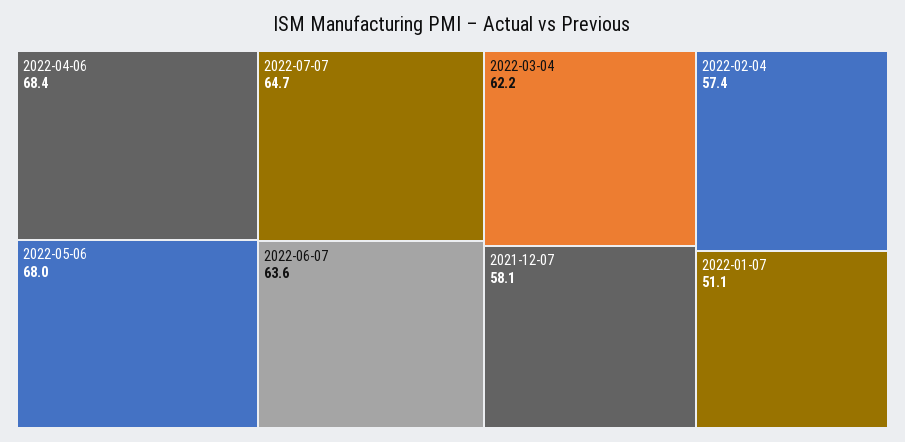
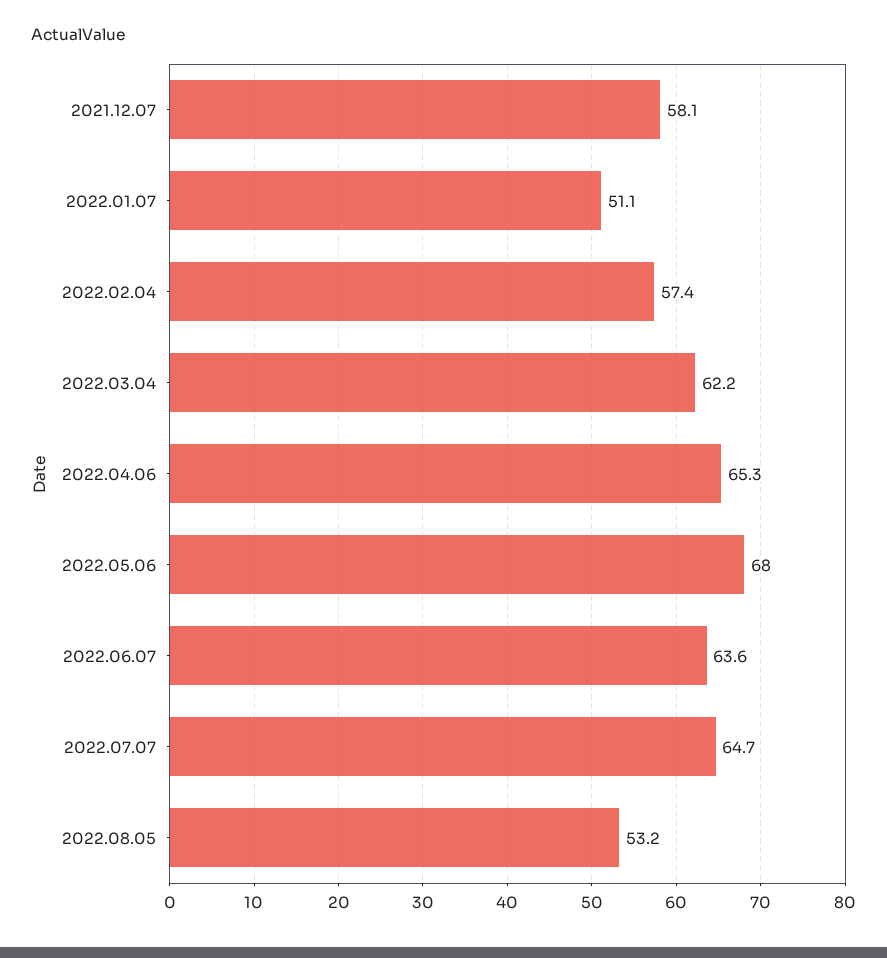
2022-04-06: 68.4 -> 65.3
2022.08.05: none -> 53.2

